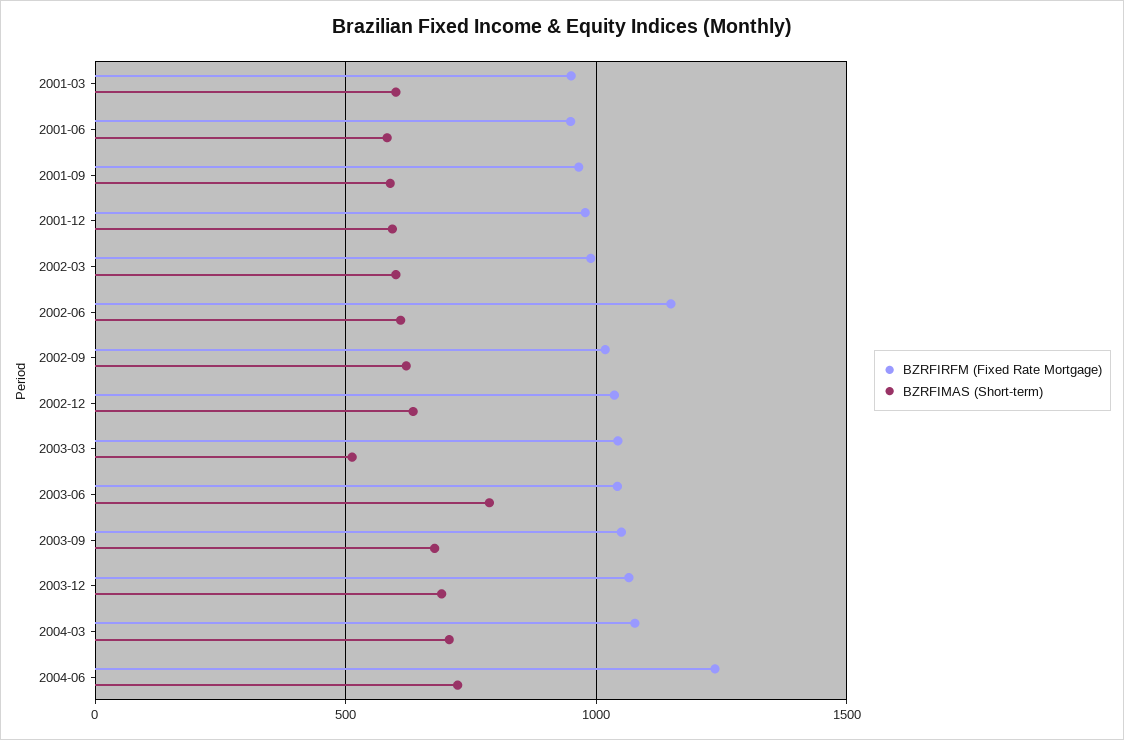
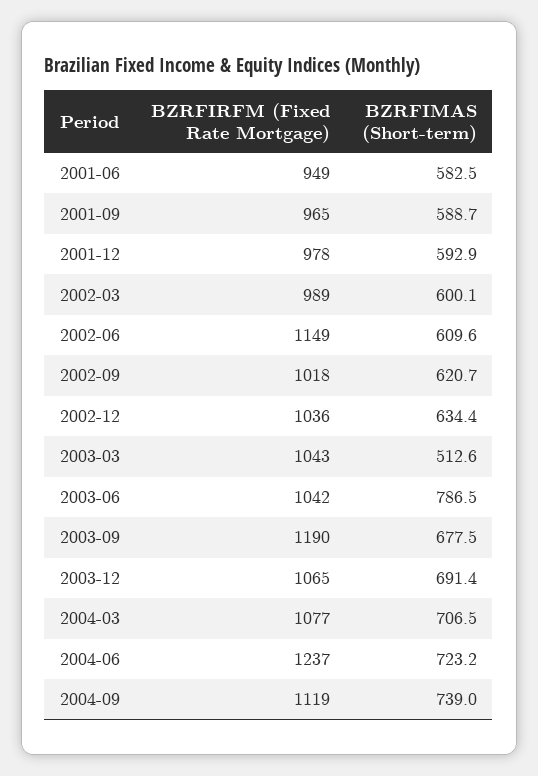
BZRFIRFM (Fixed Rate Mortgage), 2001-03: 950 -> none
BZRFIMAS (Short-term), 2001-03: 600 -> none
BZRFIRFM (Fixed Rate Mortgage), 2003-09: 1050 -> 1190
BZRFIRFM (Fixed Rate Mortgage), 2004-09: none -> 1119
BZRFIMAS (Short-term), 2004-09: none -> 739

